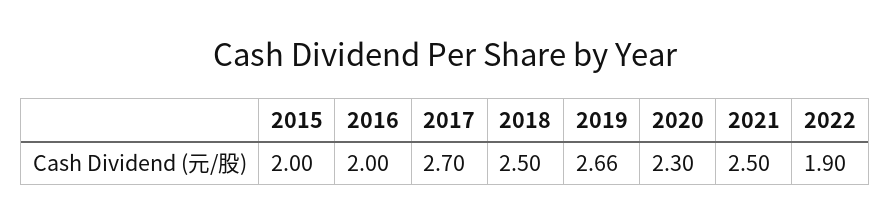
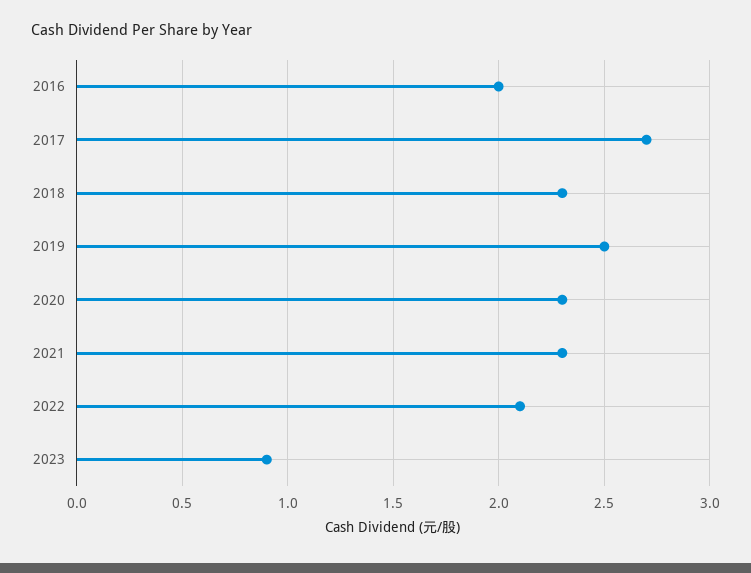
2015: 2 -> none
2018: 2.5 -> 2.3
2019: 2.66 -> 2.5
2021: 2.5 -> 2.3
2022: 1.9 -> 2.1
2023: none -> 0.9

